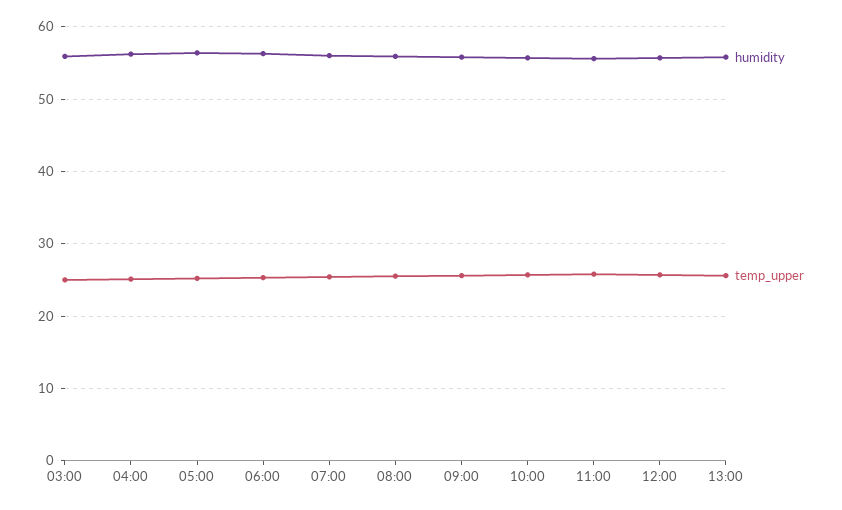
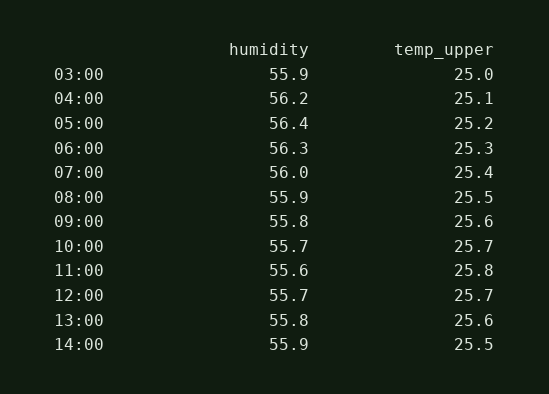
humidity, 14:00: none -> 55.9
temp_upper, 14:00: none -> 25.5

